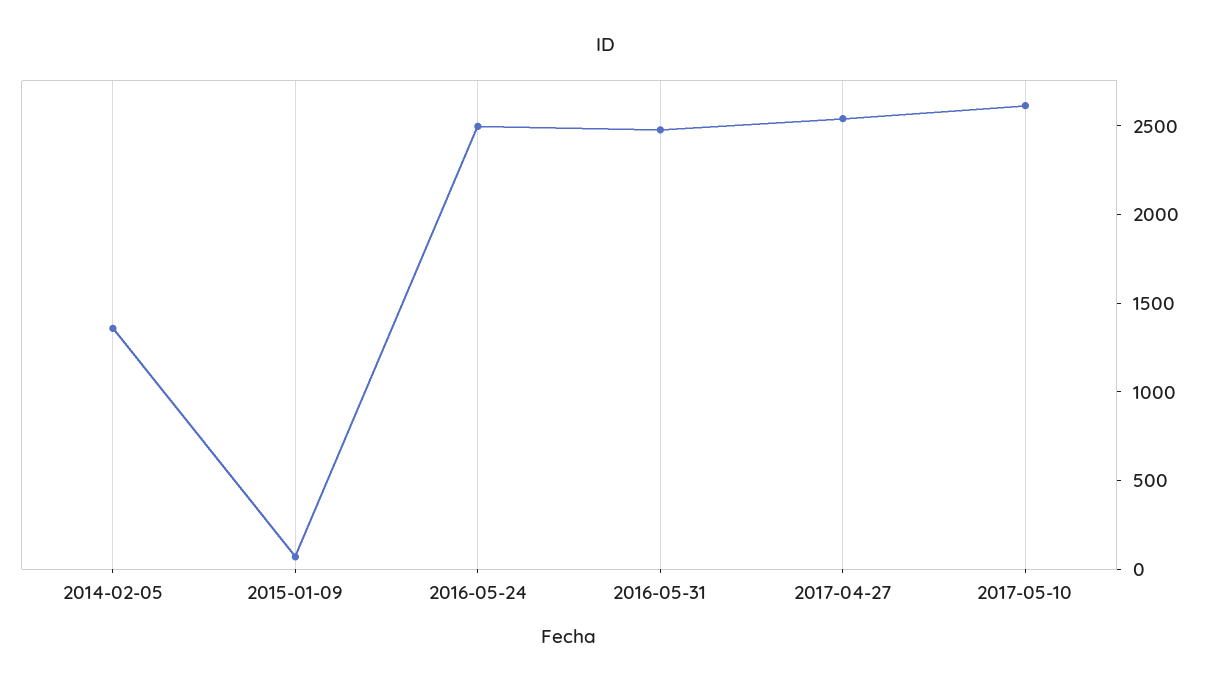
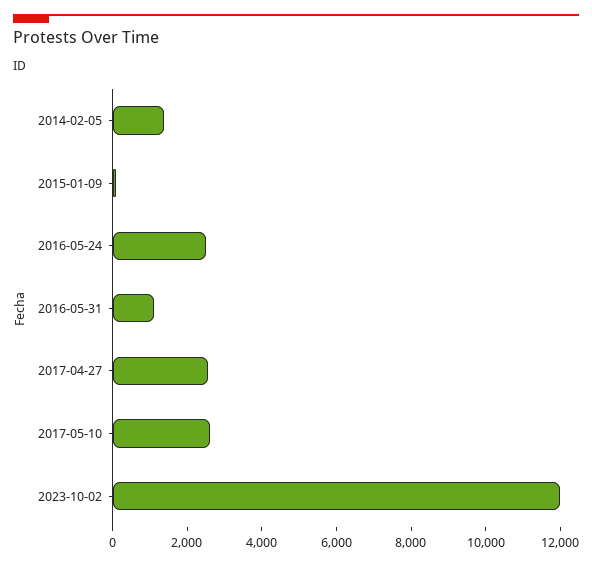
2016-05-31: 2500 -> 1000
2023-10-02: none -> 12000

